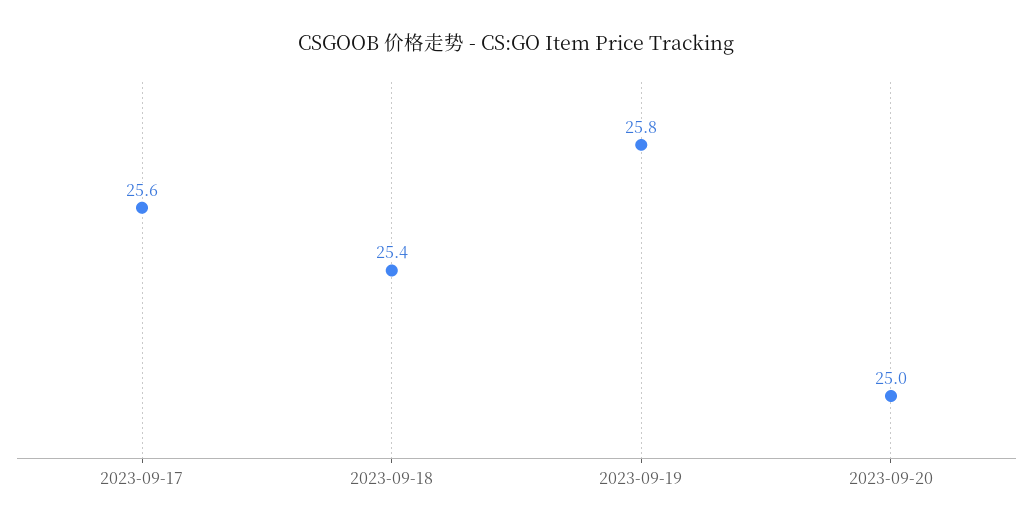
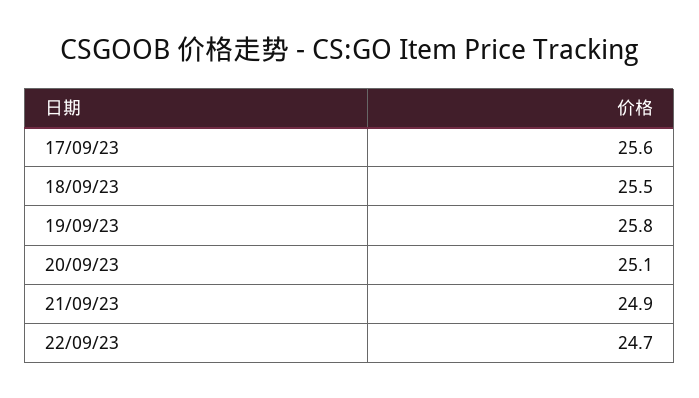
2023-09-18: 25.4 -> 25.5
2023-09-20: 25 -> 25.1
21/09/23: none -> 24.9
22/09/23: none -> 24.7

